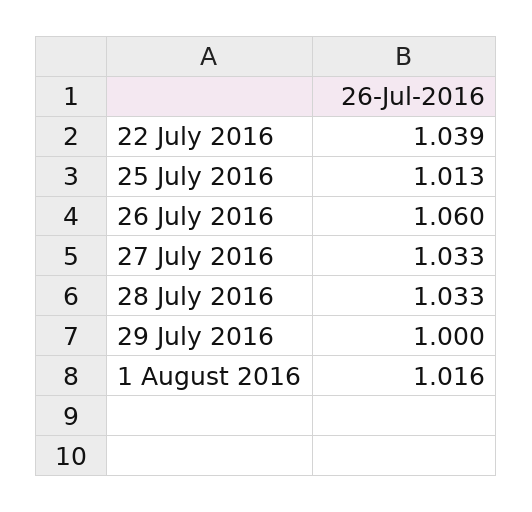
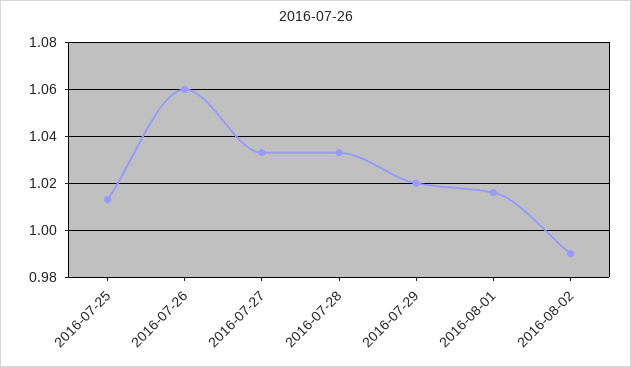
22 July 2016: 1.039 -> none
29 July 2016: 1 -> 1.02
2016-08-02: none -> 0.99

